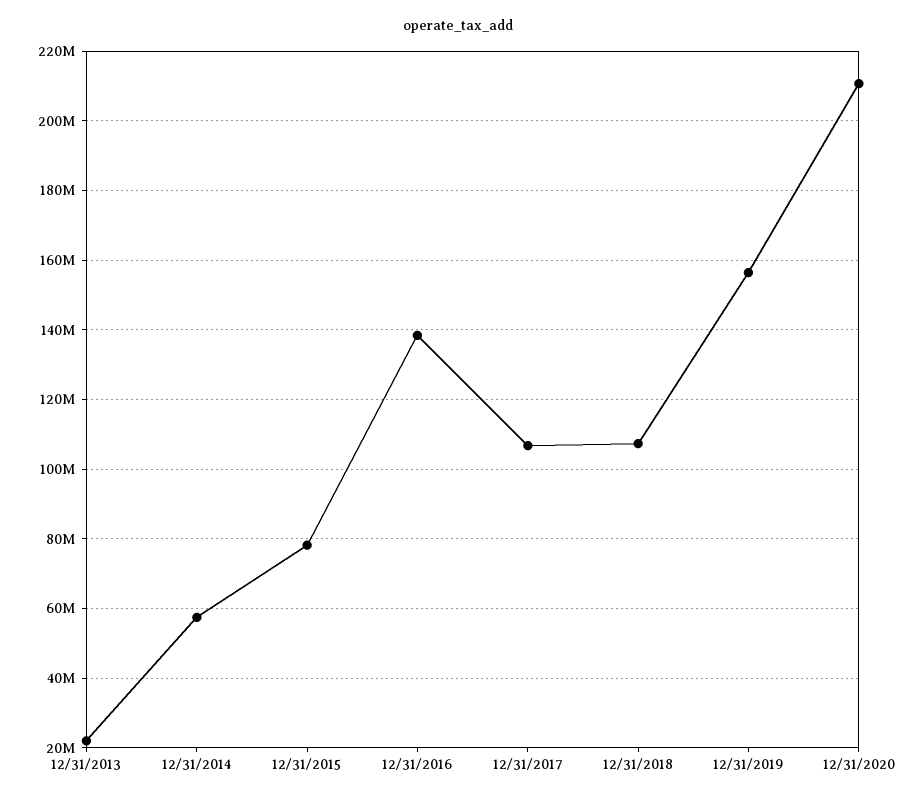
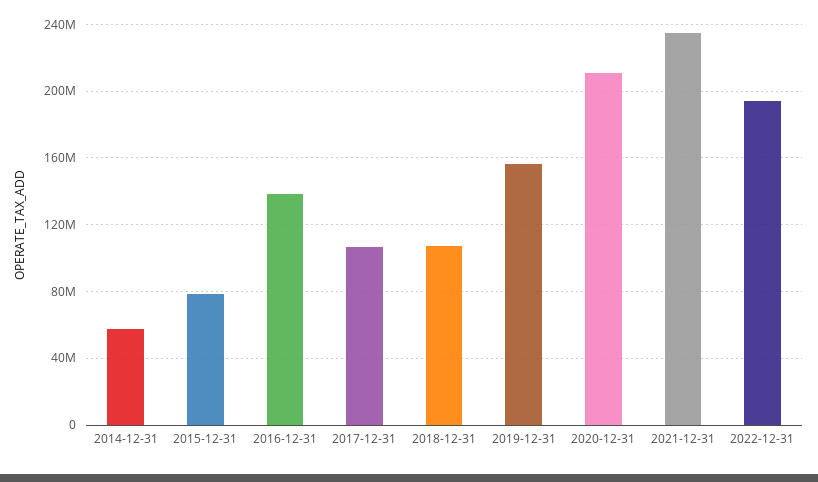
12/31/2013: 22000000 -> none
2021-12-31: none -> 235000000
2022-12-31: none -> 195000000

